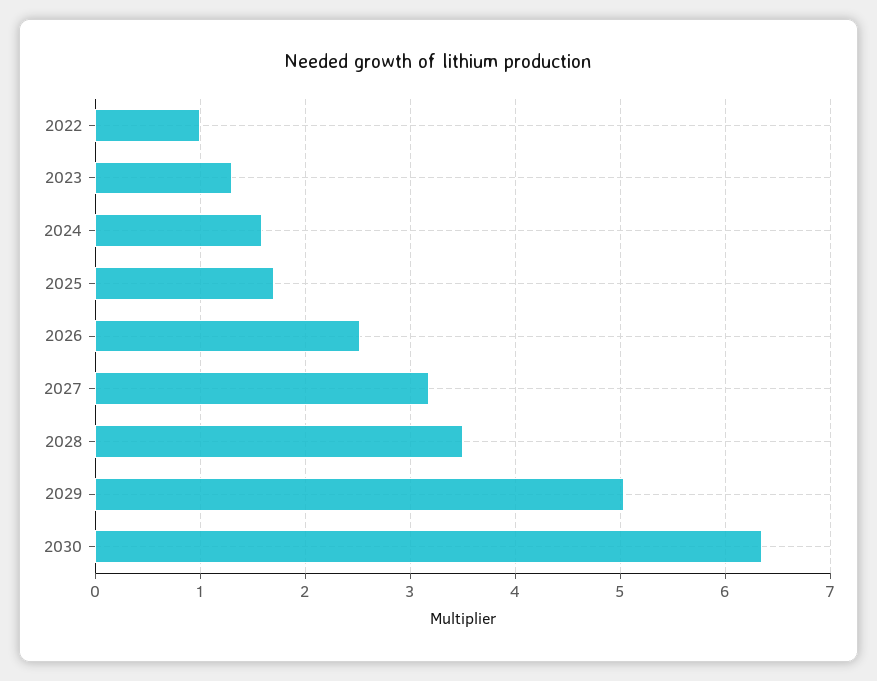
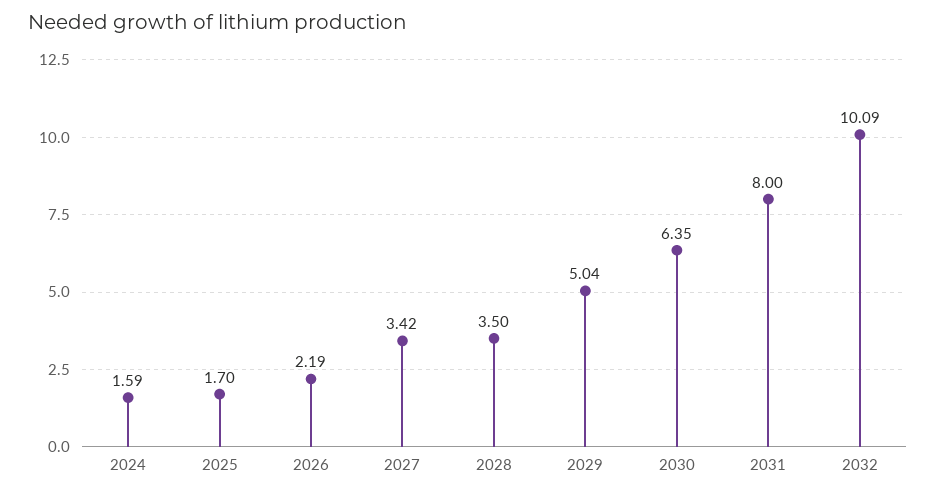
2022: 1 -> none
2023: 1.3 -> none
2026: 2.5 -> 2.19
2027: 3.2 -> 3.42
2031: none -> 8
2032: none -> 10.09

